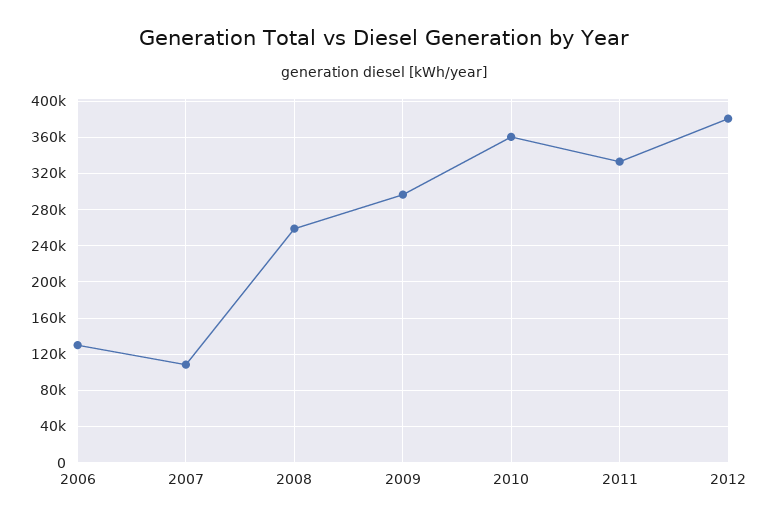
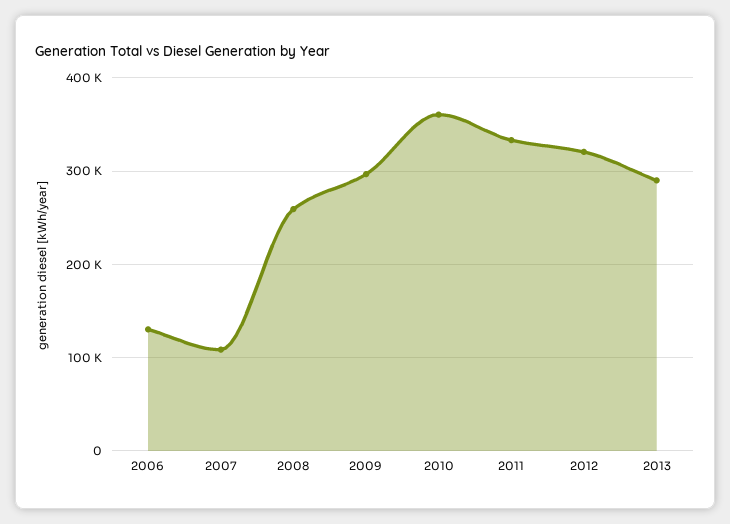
2012: 380000 -> 320000
2013: none -> 290000

